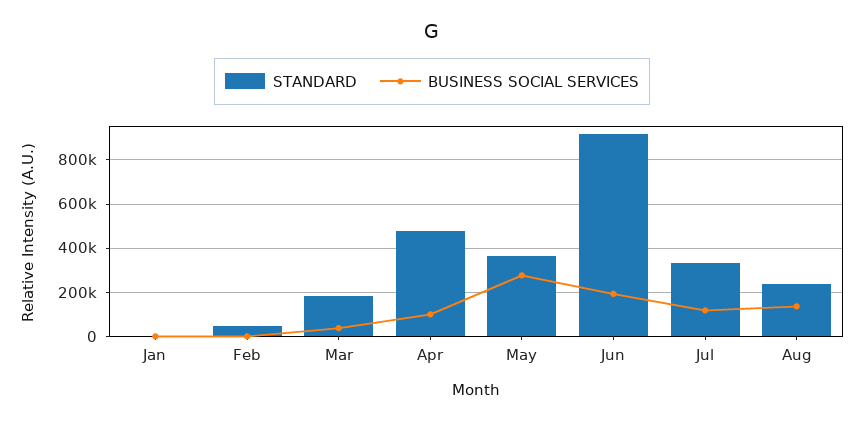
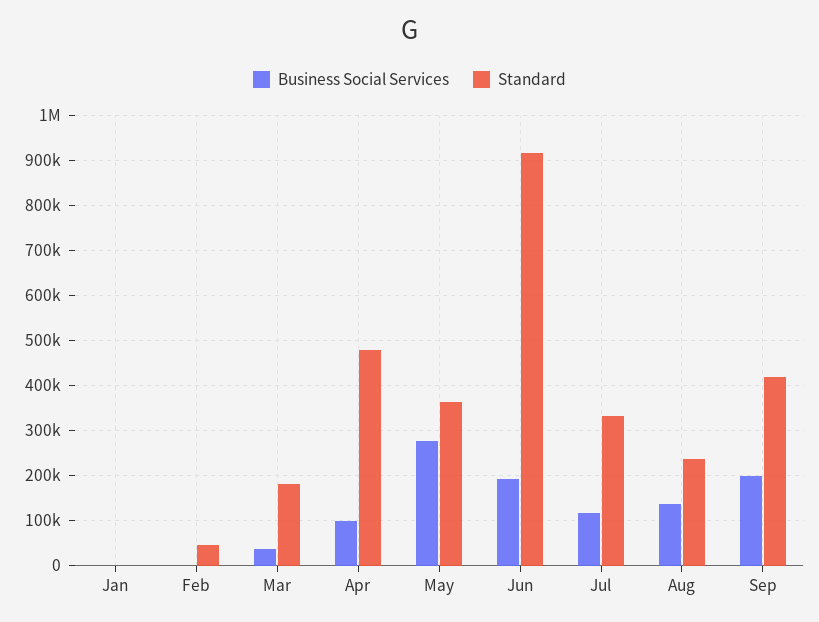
BUSINESS SOCIAL SERVICES, Sep: none -> 200000
STANDARD, Sep: none -> 420000

